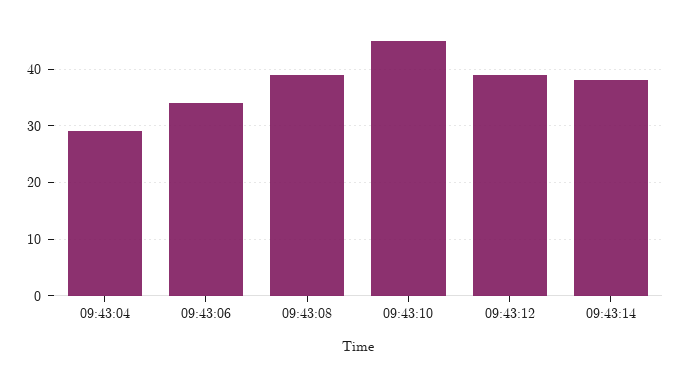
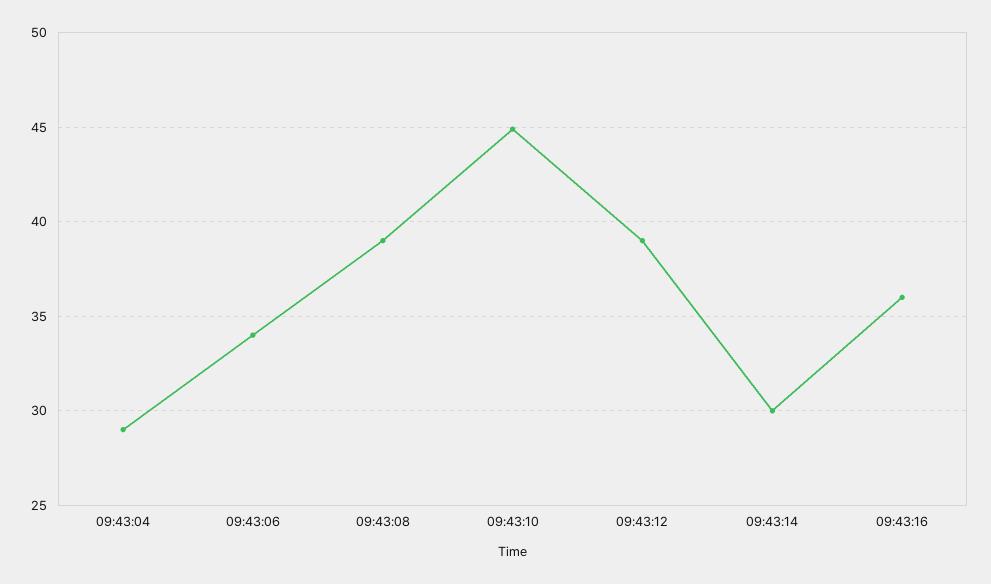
09:43:14: 38 -> 30
09:43:16: none -> 36

